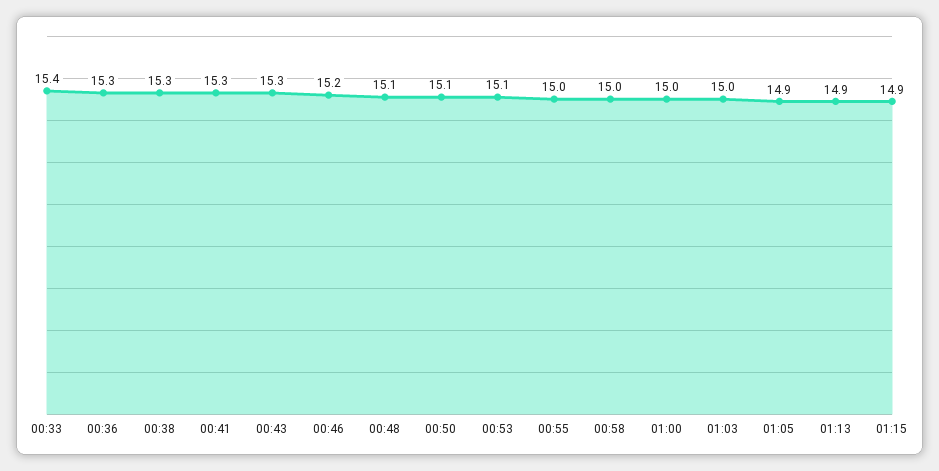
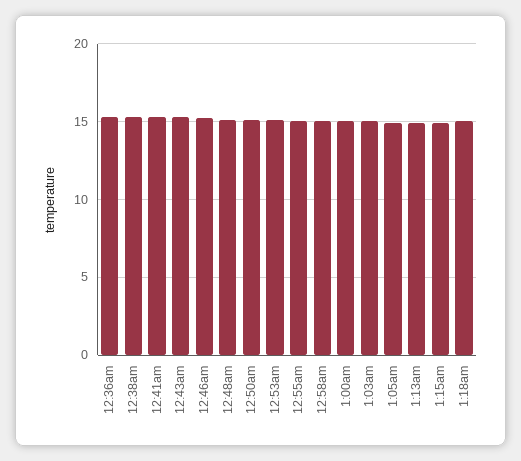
00:33: 15.4 -> none
1:18am: none -> 15

